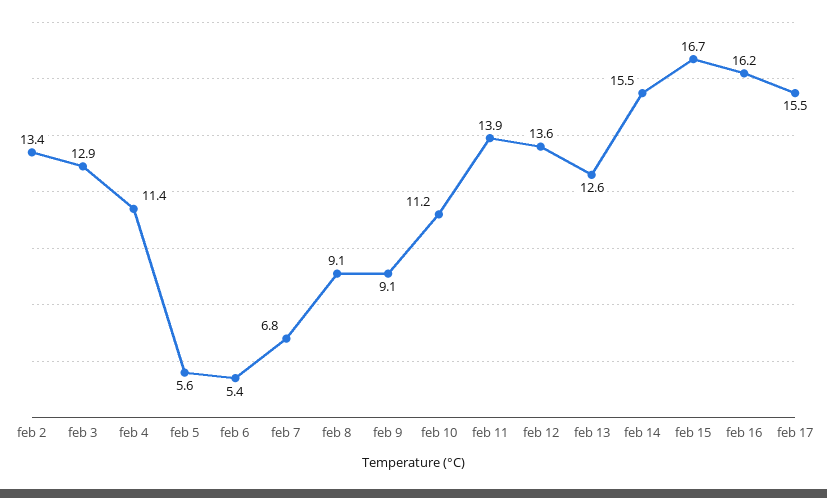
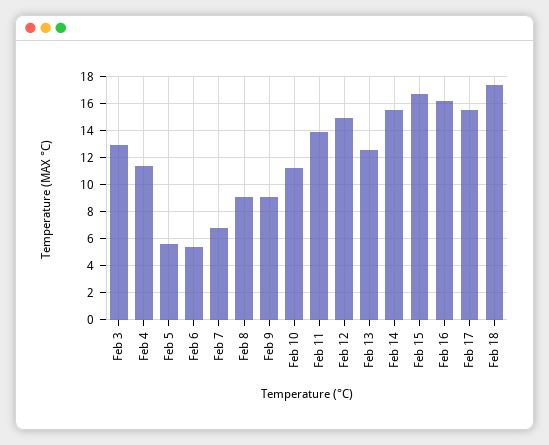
feb 2: 13.4 -> none
feb 12: 13.6 -> 15
Feb 18: none -> 17.5

